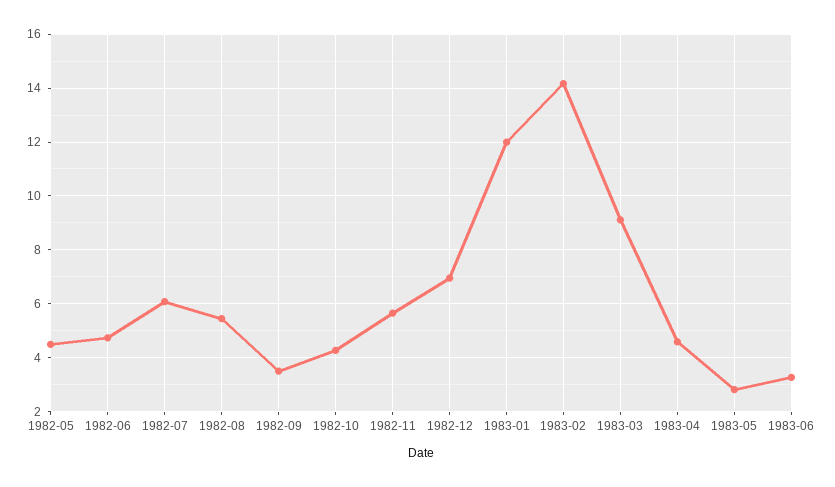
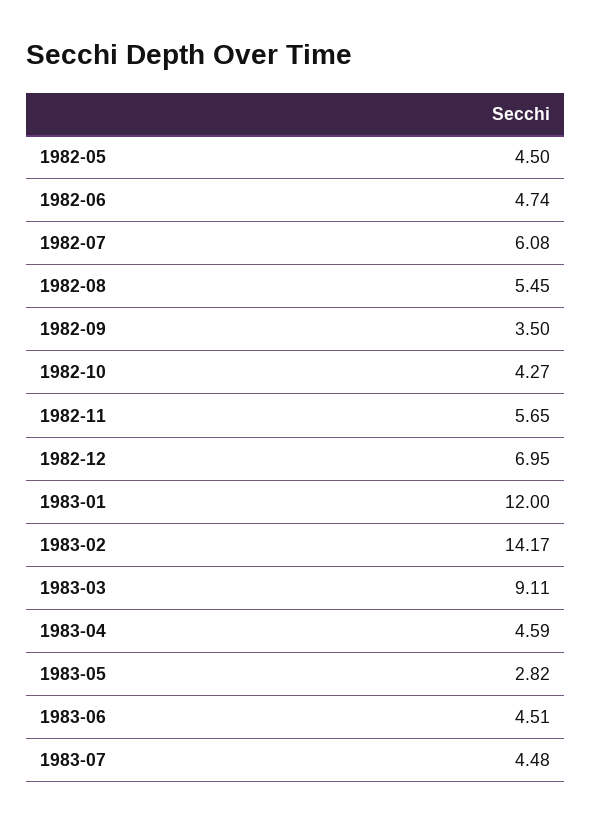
1983-06: 3.25 -> 4.51
1983-07: none -> 4.48

